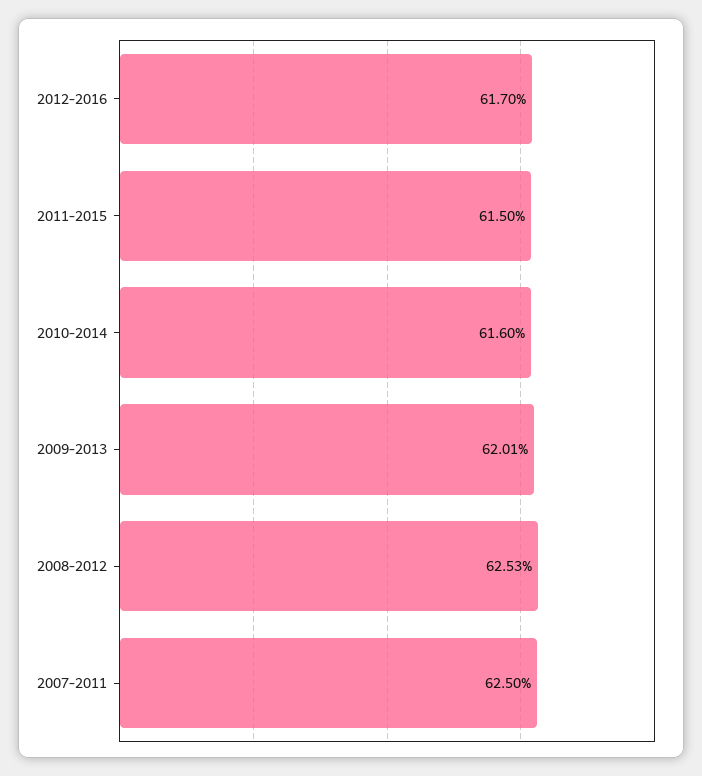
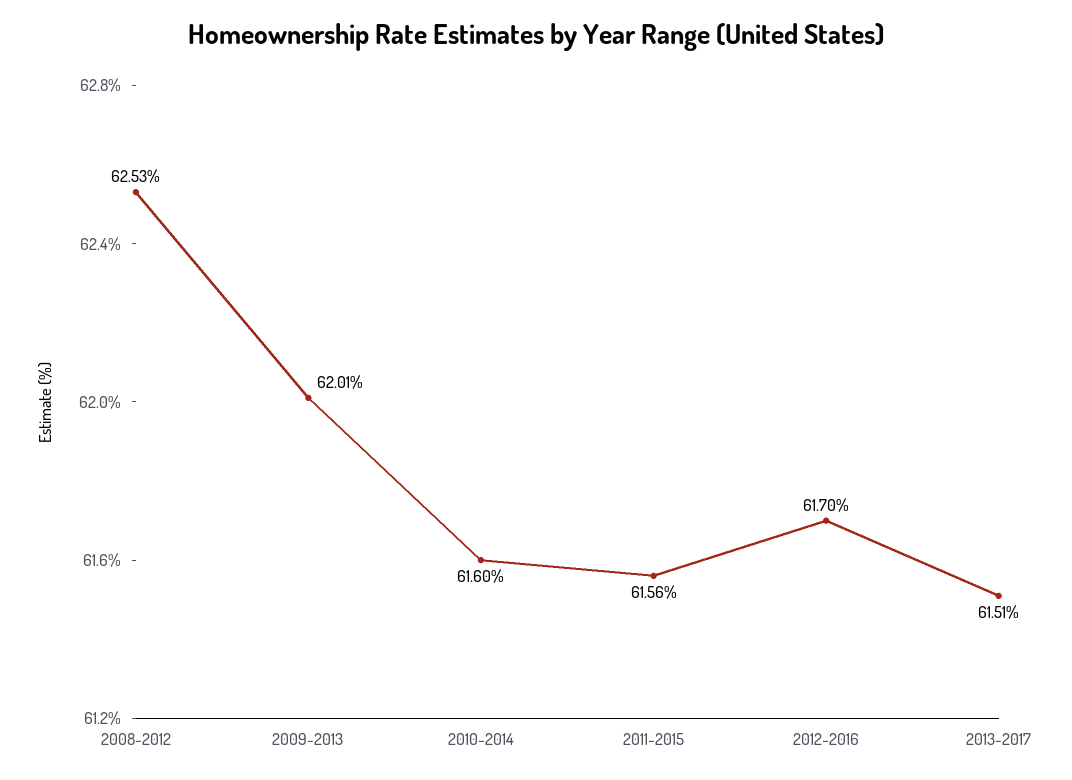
2011-2015: 61.5 -> 61.56
2007-2011: 62.5 -> none
2013-2017: none -> 61.51

